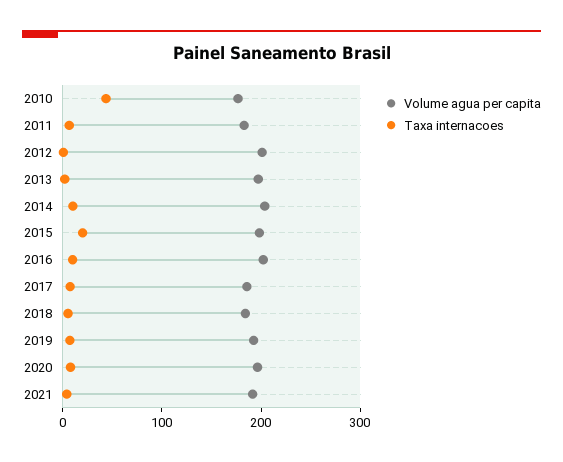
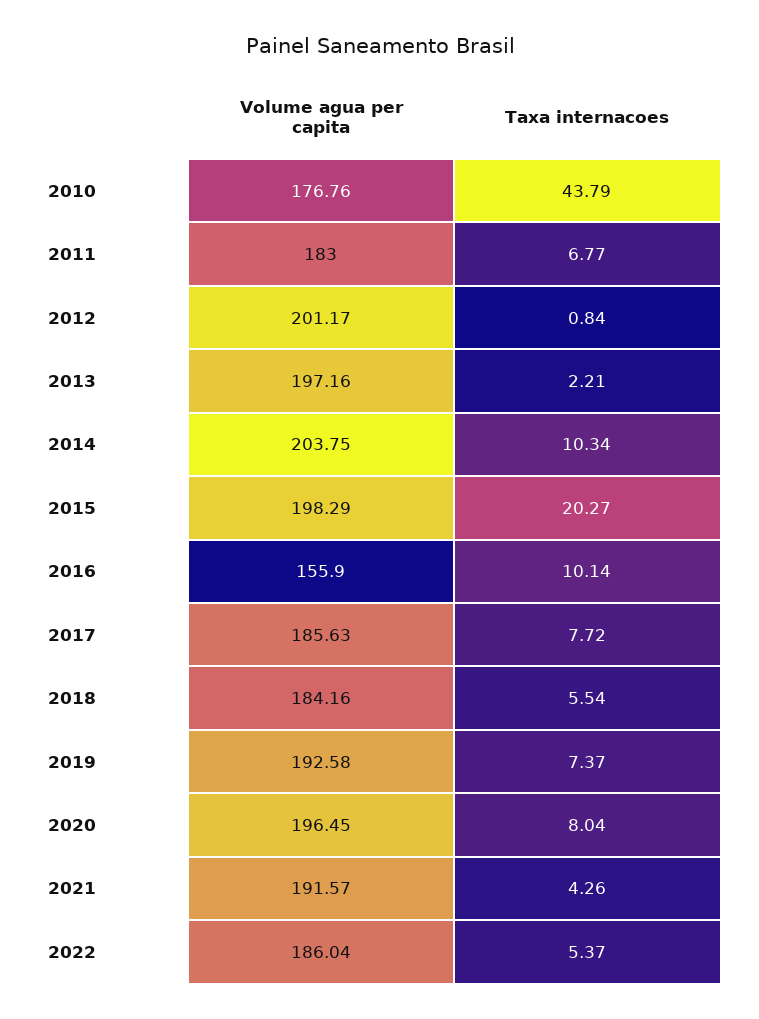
Volume agua per capita, 2016: 200 -> 155.9
Volume agua per capita, 2022: none -> 186.04
Taxa internacoes, 2022: none -> 5.37

